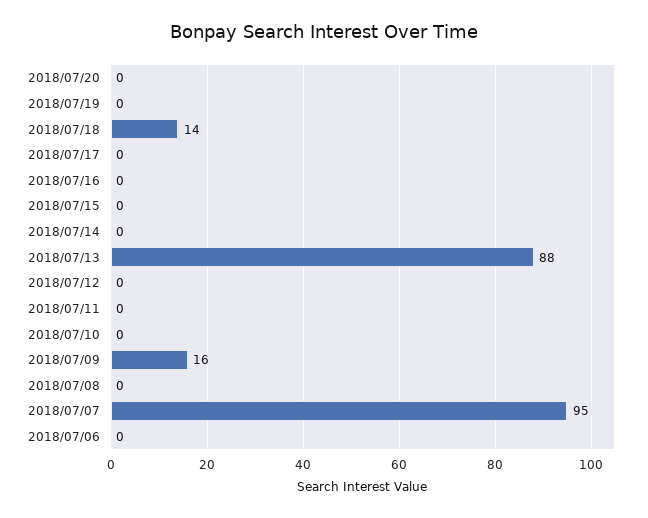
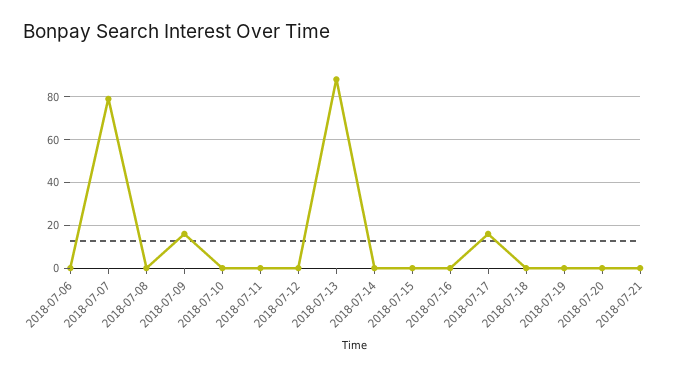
2018/07/18: 14 -> 0
2018/07/17: 0 -> 15
2018/07/07: 95 -> 80
2018-07-21: none -> 0

